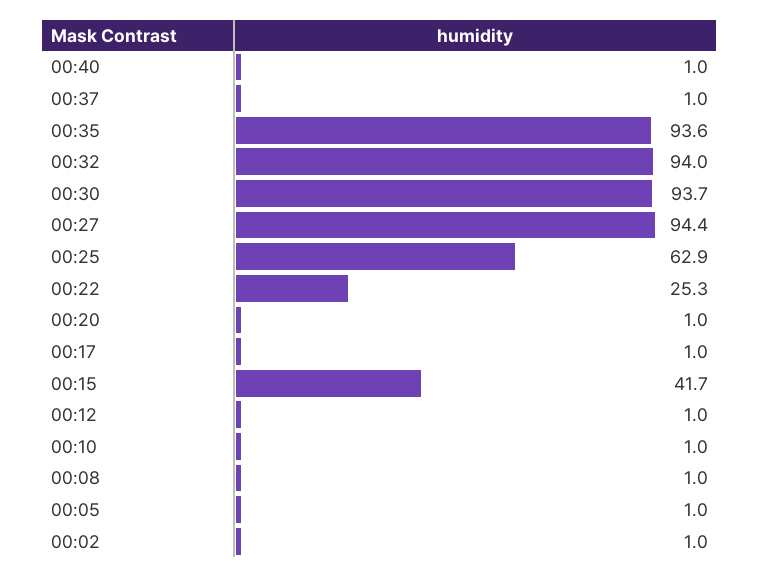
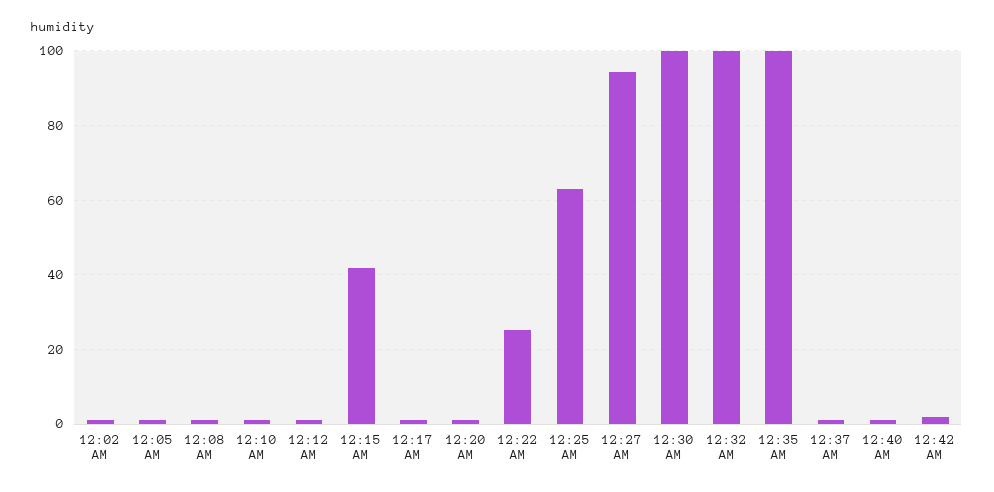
00:35: 93.6 -> 100
00:32: 94 -> 100
00:30: 93.7 -> 100
12:42 AM: none -> 2

